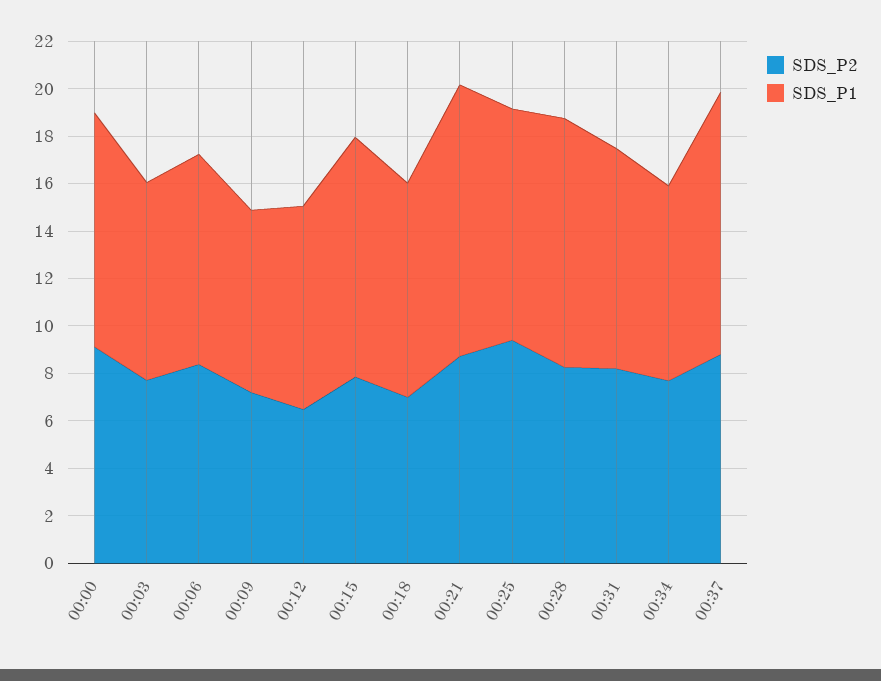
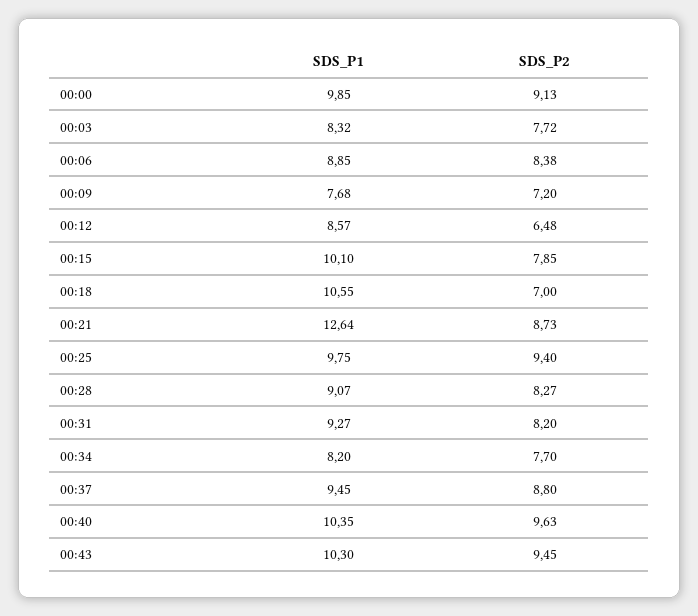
SDS_P1, 00:18: 9 -> 10.55
SDS_P1, 00:21: 11.5 -> 12.64
SDS_P1, 00:28: 10.5 -> 9.07
SDS_P1, 00:37: 11 -> 9.45
SDS_P1, 00:40: none -> 10.35
SDS_P2, 00:40: none -> 9.63
SDS_P1, 00:43: none -> 10.3
SDS_P2, 00:43: none -> 9.45

